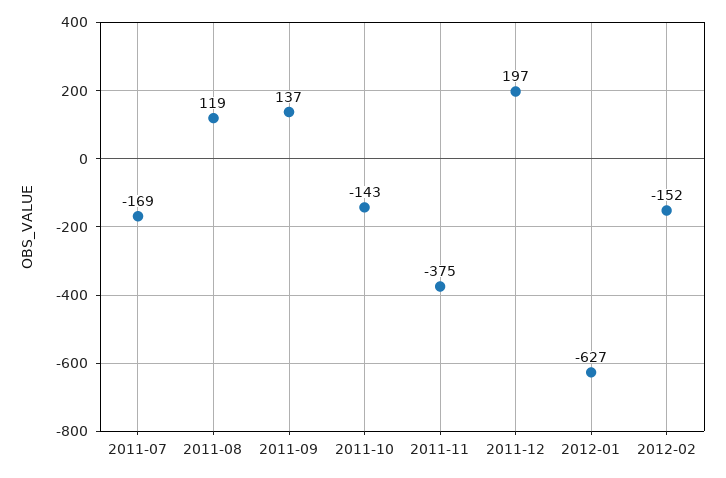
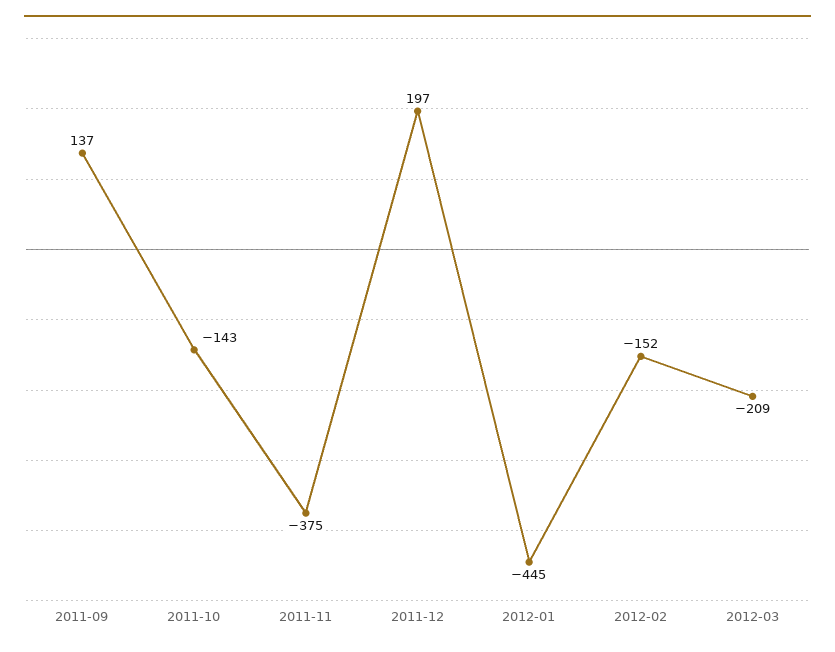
2011-07: -169 -> none
2011-08: 119 -> none
2012-01: -627 -> -445
2012-03: none -> -209

